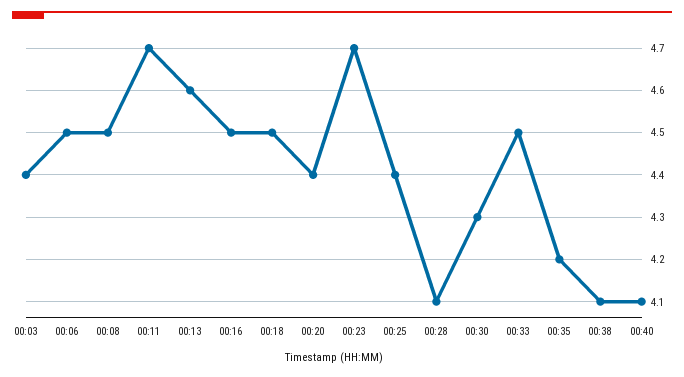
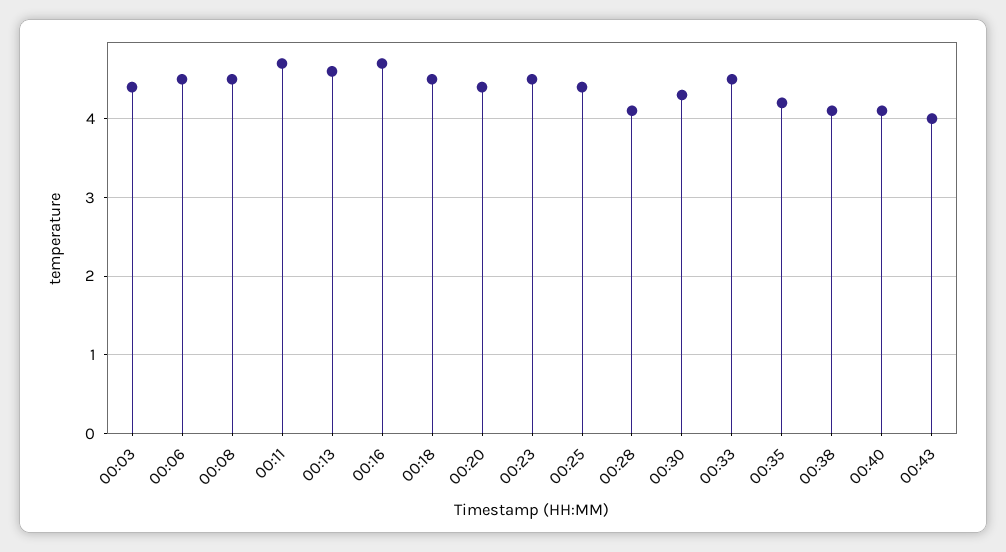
00:16: 4.5 -> 4.7
00:23: 4.7 -> 4.5
00:43: none -> 4

